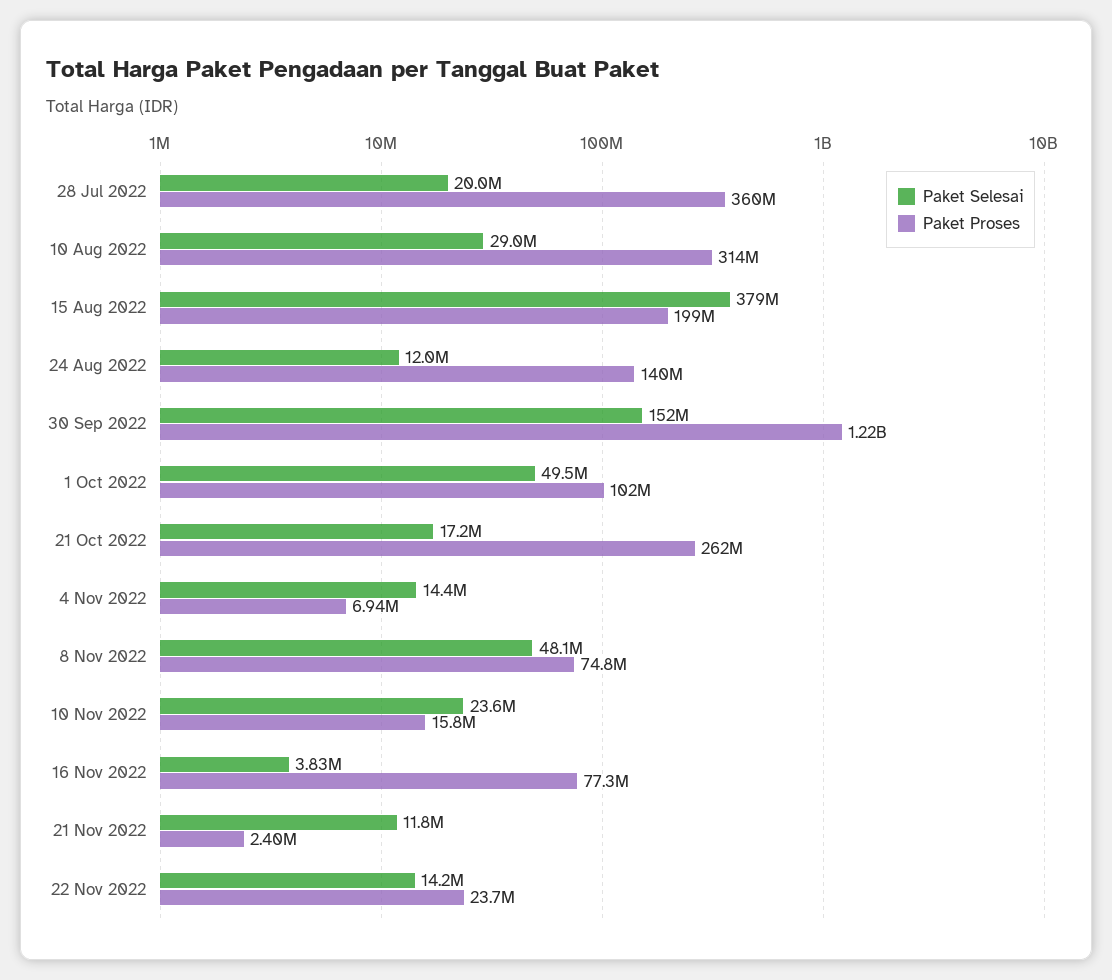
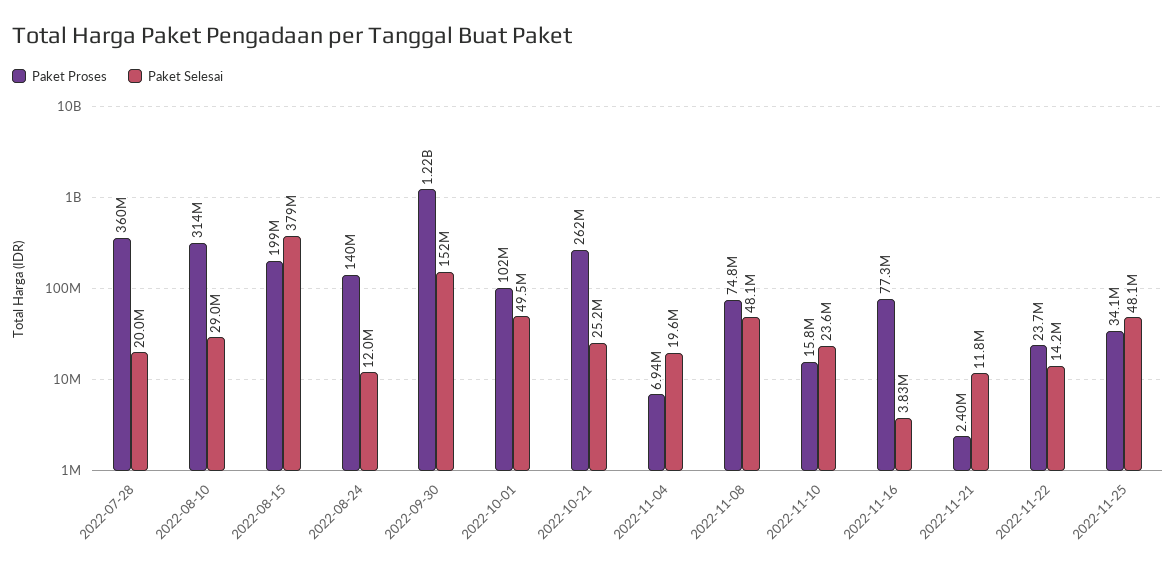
Paket Selesai, 21 Oct 2022: 17200000 -> 25200000
Paket Selesai, 4 Nov 2022: 14400000 -> 19600000
Paket Proses, 2022-11-25: none -> 34100000
Paket Selesai, 2022-11-25: none -> 48100000

